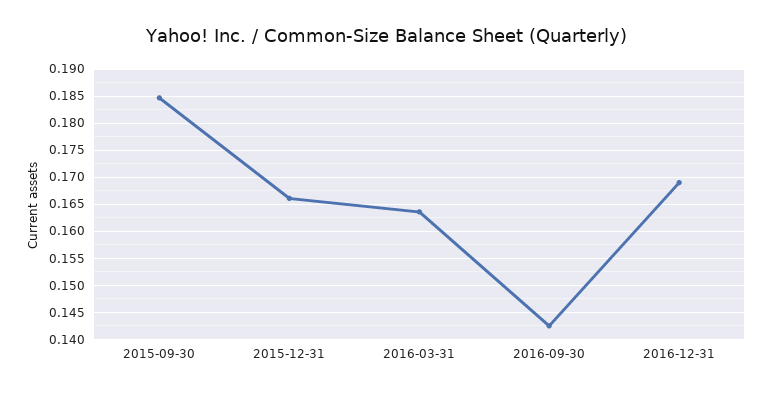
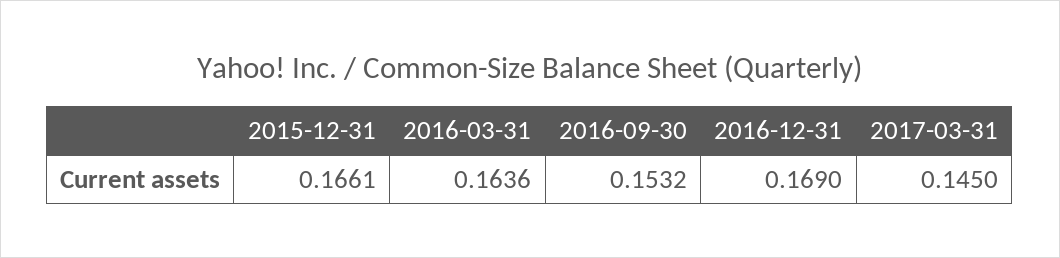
2015-09-30: 0.185 -> none
2016-09-30: 0.1425 -> 0.1532
2017-03-31: none -> 0.145

